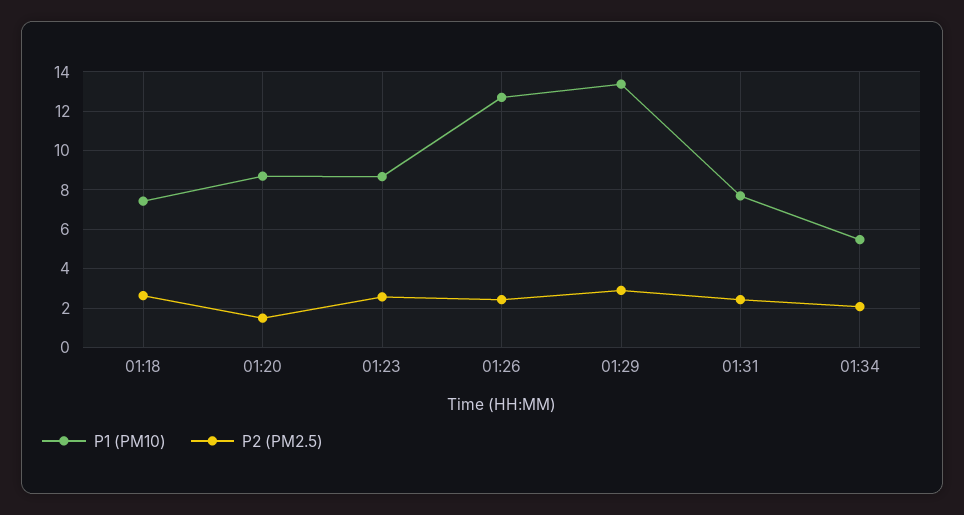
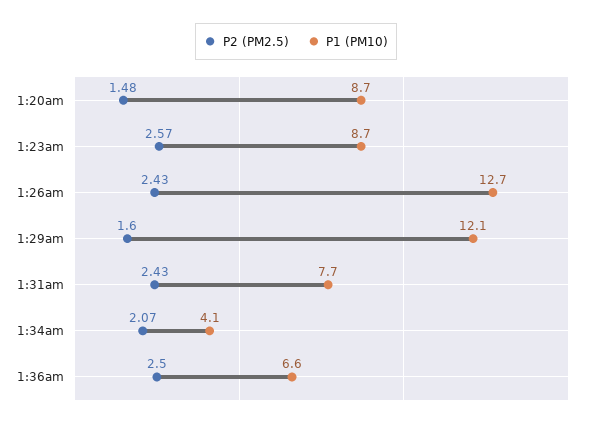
P1 (PM10), 01:18: 7.5 -> none
P2 (PM2.5), 01:18: 2.5 -> none
P1 (PM10), 01:29: 13.5 -> 12.1
P2 (PM2.5), 01:29: 3 -> 1.6
P1 (PM10), 01:34: 5.5 -> 4.1
P2 (PM2.5), 1:36am: none -> 2.5
P1 (PM10), 1:36am: none -> 6.6

